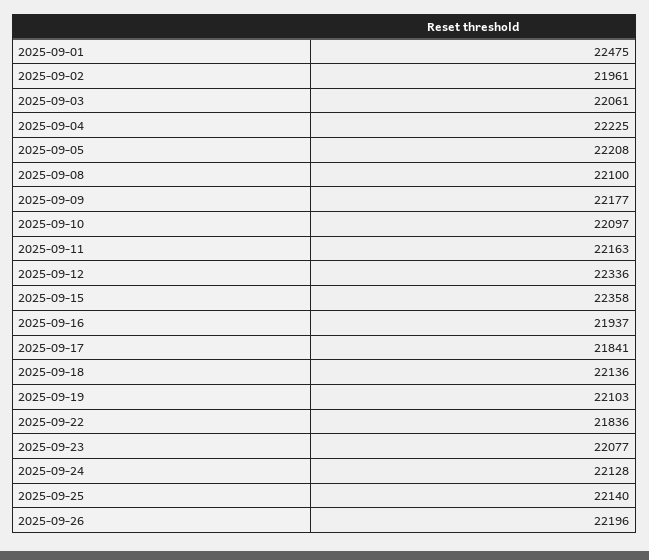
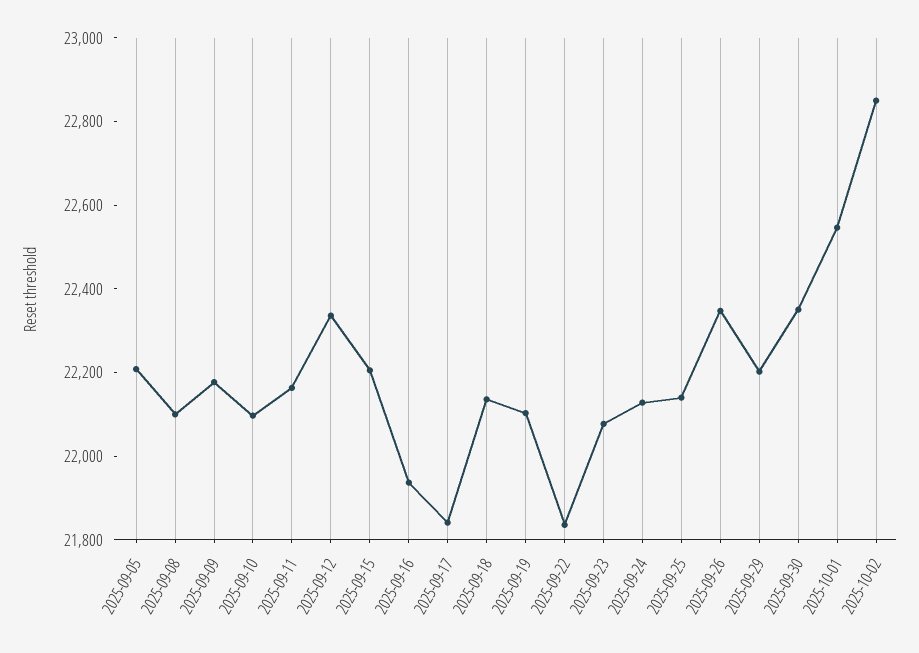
2025-09-01: 22475 -> none
2025-09-02: 21961 -> none
2025-09-03: 22061 -> none
2025-09-04: 22225 -> none
2025-09-15: 22358 -> 22200
2025-09-26: 22196 -> 22350
2025-09-29: none -> 22200
2025-09-30: none -> 22350
2025-10-01: none -> 22550
2025-10-02: none -> 22850

